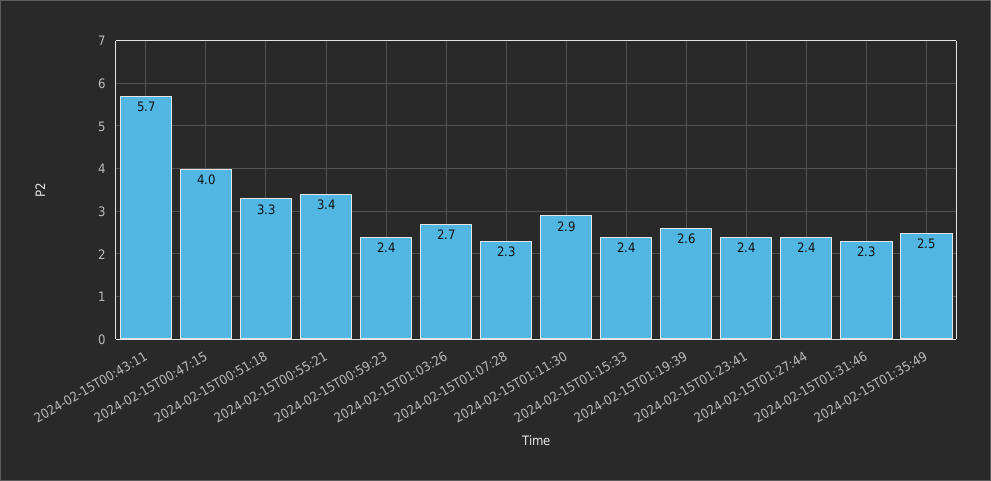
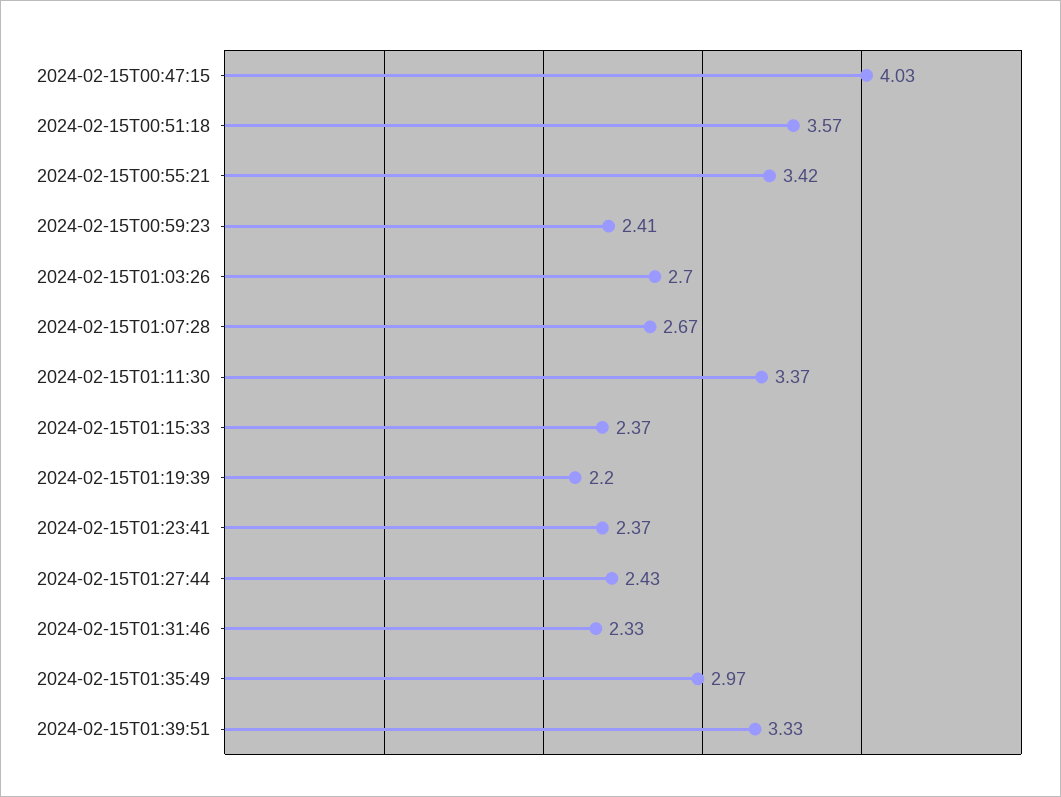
2024-02-15T00:43:11: 5.7 -> none
2024-02-15T00:51:18: 3.3 -> 3.57
2024-02-15T01:07:28: 2.3 -> 2.67
2024-02-15T01:11:30: 2.9 -> 3.37
2024-02-15T01:19:39: 2.6 -> 2.2
2024-02-15T01:35:49: 2.5 -> 2.97
2024-02-15T01:39:51: none -> 3.33

